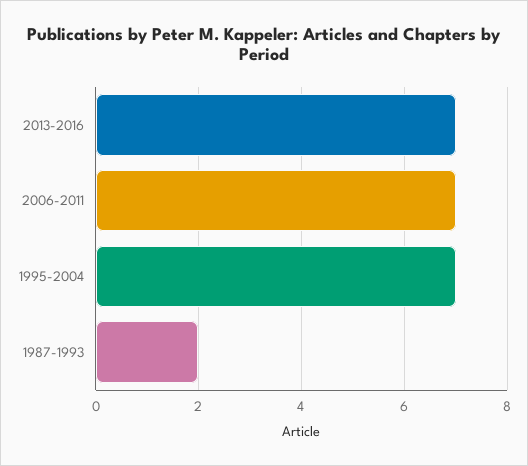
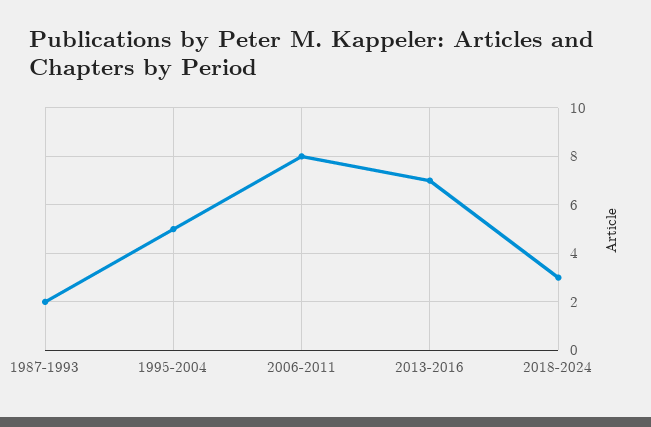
2006-2011: 7 -> 8
1995-2004: 7 -> 5
2018-2024: none -> 3

